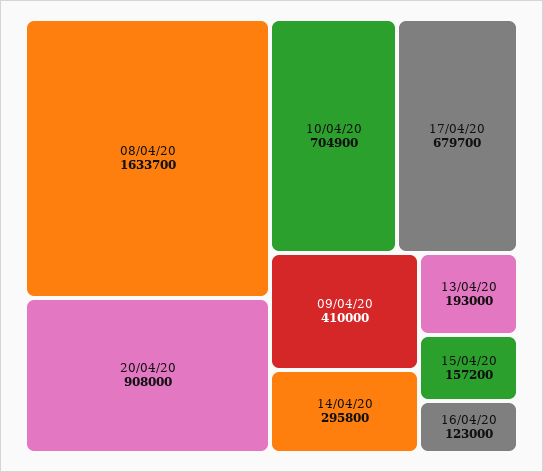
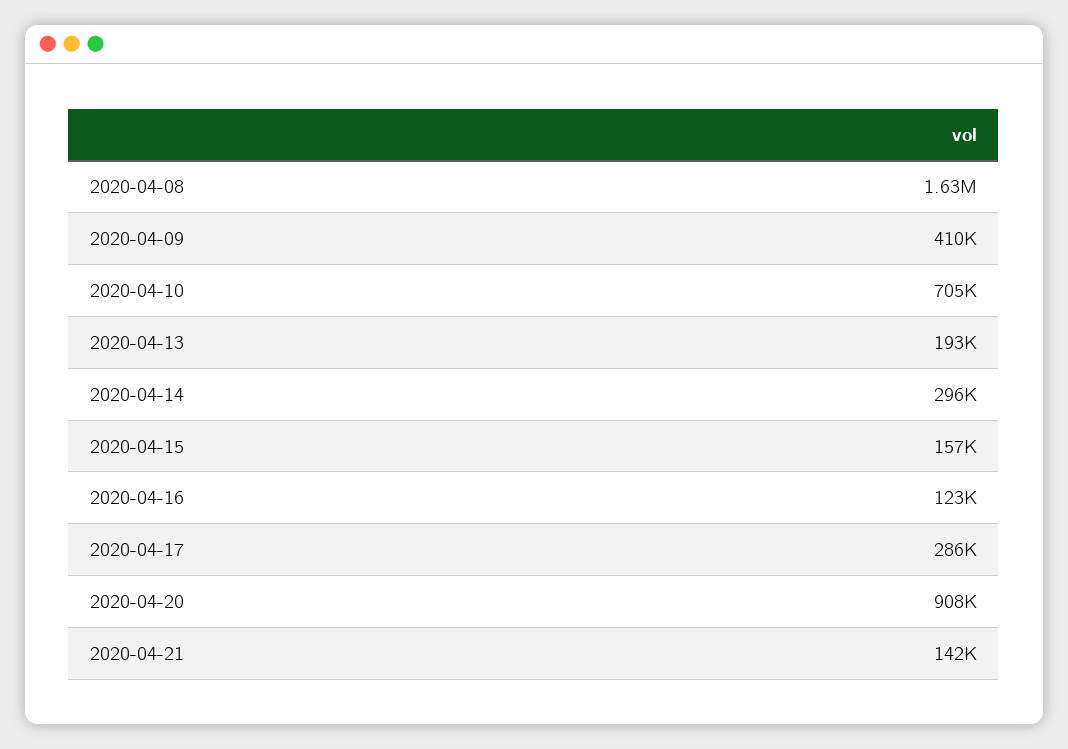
17/04/20: 679700 -> 286000
2020-04-21: none -> 142000

